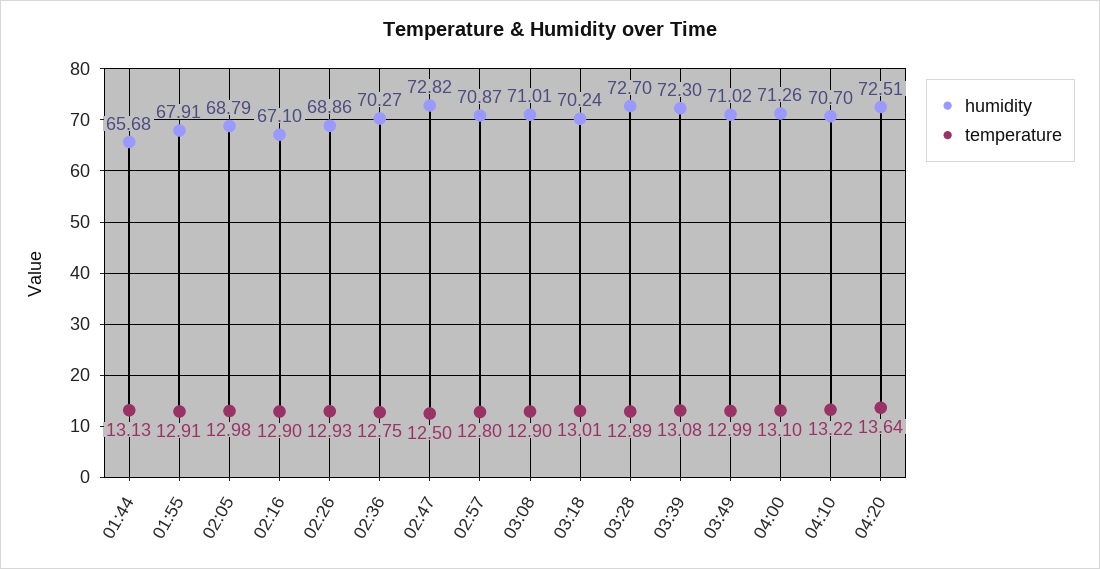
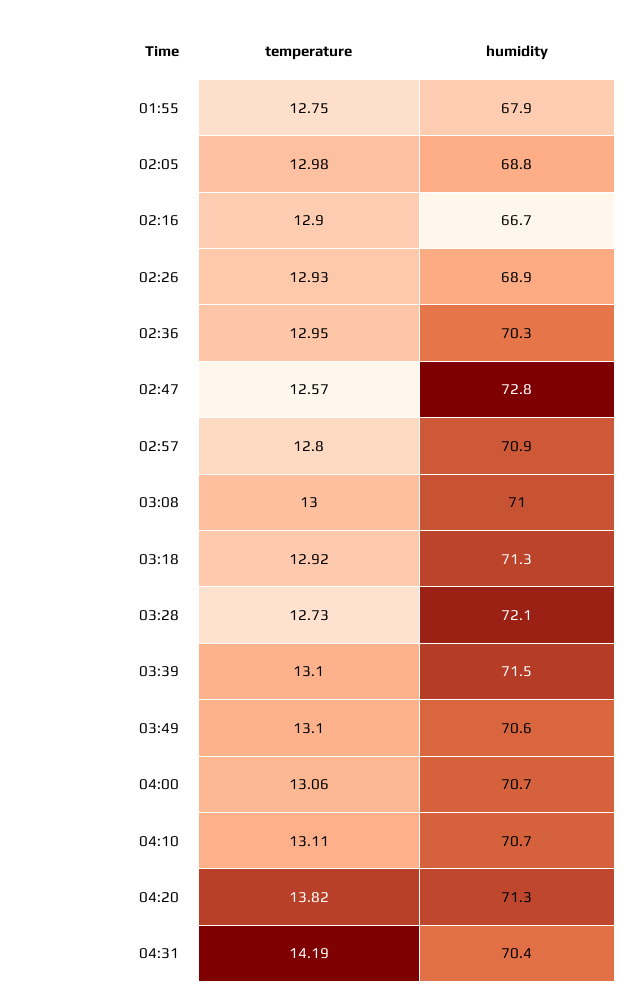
humidity, 01:44: 65.68 -> none
temperature, 01:44: 13.13 -> none
temperature, 01:55: 12.91 -> 12.75
humidity, 02:16: 67.1 -> 66.7
temperature, 02:36: 12.75 -> 12.95
temperature, 02:47: 12.5 -> 12.57
temperature, 03:08: 12.9 -> 13
humidity, 03:18: 70.24 -> 71.3
temperature, 03:18: 13.01 -> 12.92
humidity, 03:28: 72.7 -> 72.1
temperature, 03:28: 12.89 -> 12.73
humidity, 03:39: 72.3 -> 71.5
temperature, 03:39: 13.08 -> 13.1
humidity, 03:49: 71.02 -> 70.6
temperature, 03:49: 12.99 -> 13.1
humidity, 04:00: 71.26 -> 70.7
temperature, 04:00: 13.1 -> 13.06
temperature, 04:10: 13.22 -> 13.11
humidity, 04:20: 72.51 -> 71.3
temperature, 04:20: 13.64 -> 13.82
temperature, 04:31: none -> 14.19
humidity, 04:31: none -> 70.4

